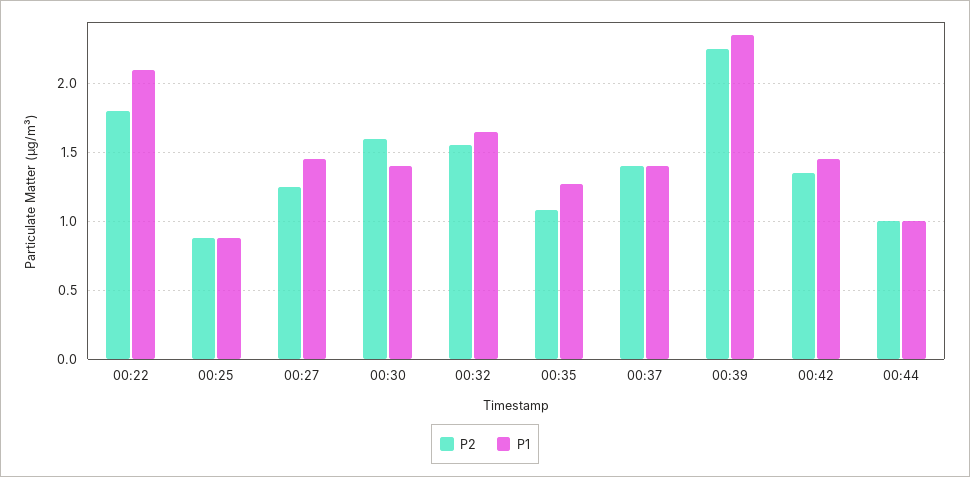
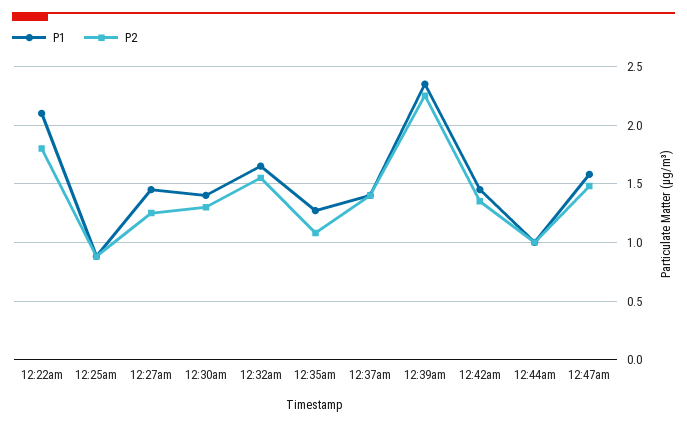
P2, 00:30: 1.6 -> 1.3
P1, 12:47am: none -> 1.6
P2, 12:47am: none -> 1.5

